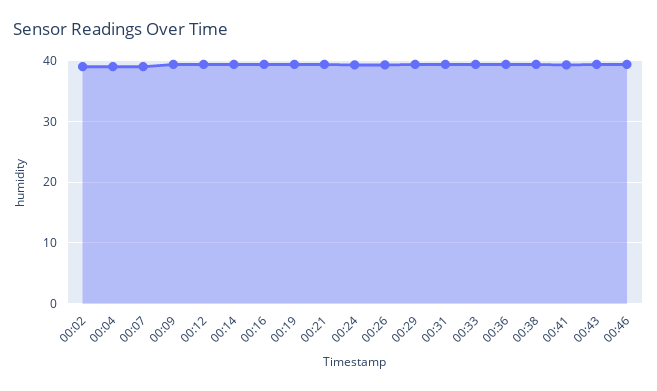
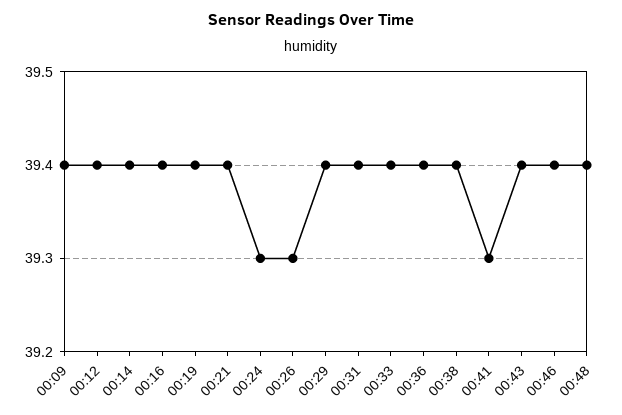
00:02: 39 -> none
00:04: 39 -> none
00:07: 39 -> none
00:48: none -> 39.4

